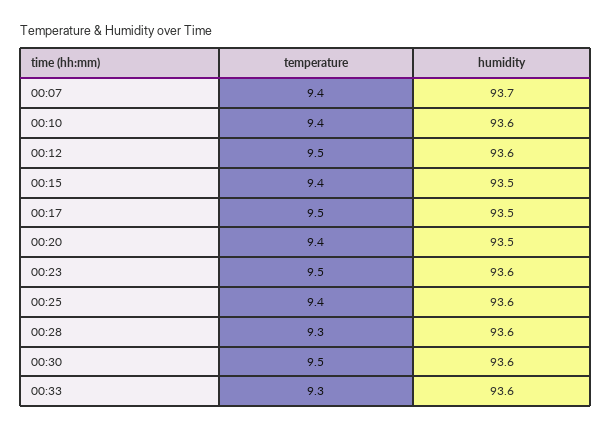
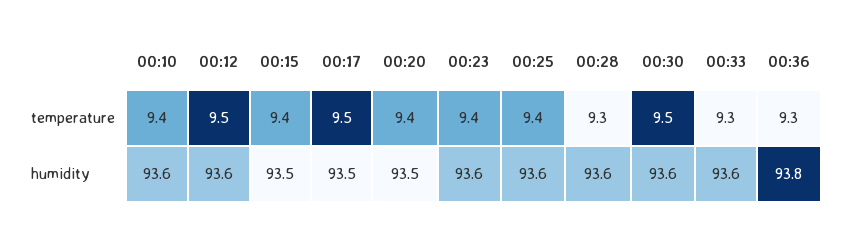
temperature, 00:07: 9.4 -> none
humidity, 00:07: 93.7 -> none
temperature, 00:23: 9.5 -> 9.4
temperature, 00:36: none -> 9.3
humidity, 00:36: none -> 93.8

